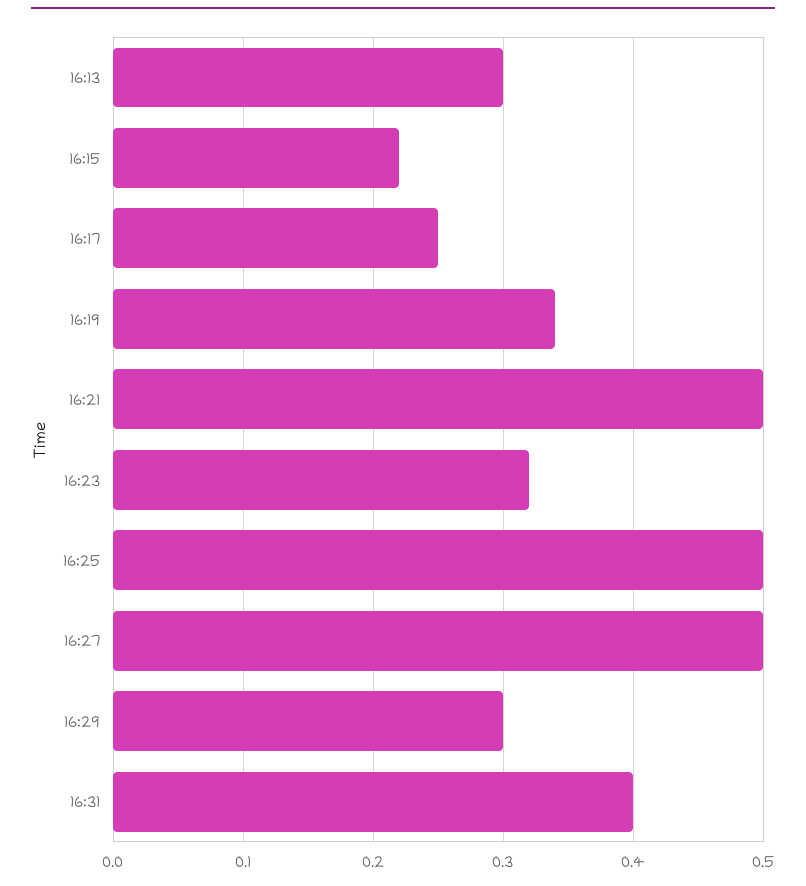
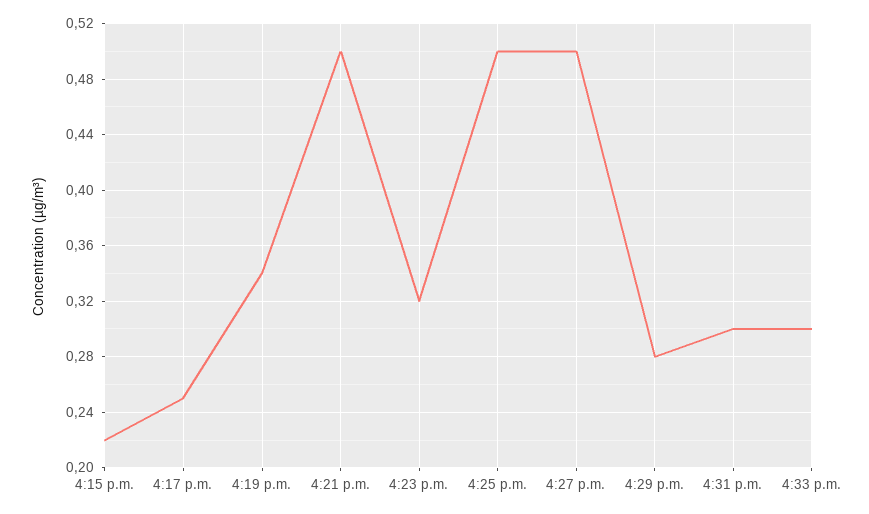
16:13: 0.3 -> none
16:29: 0.3 -> 0.28
16:31: 0.4 -> 0.3
4:33 p.m.: none -> 0.3

